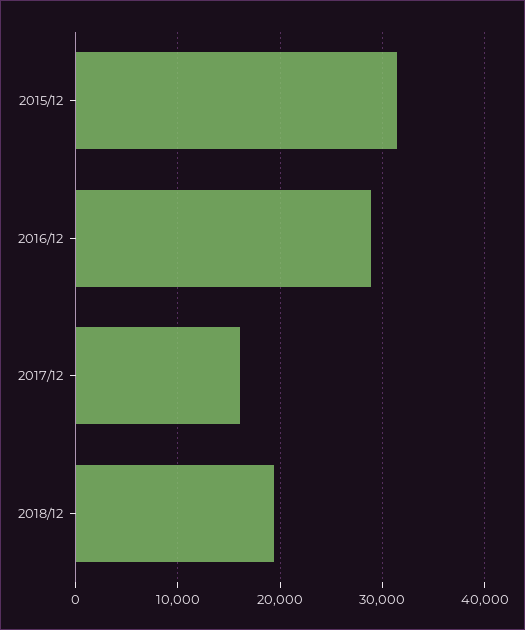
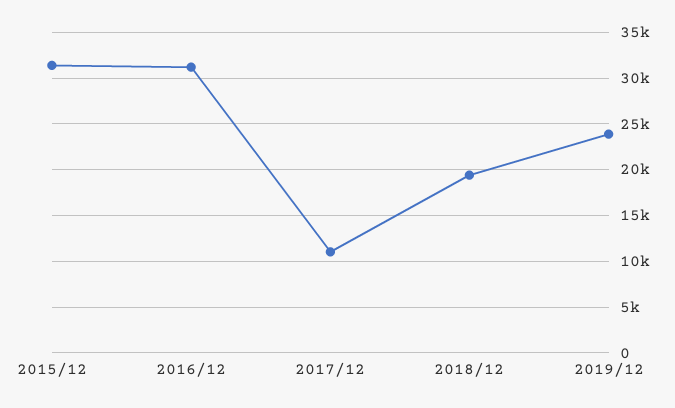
2016/12: 29000 -> 31000
2017/12: 16000 -> 11000
2019/12: none -> 24000

